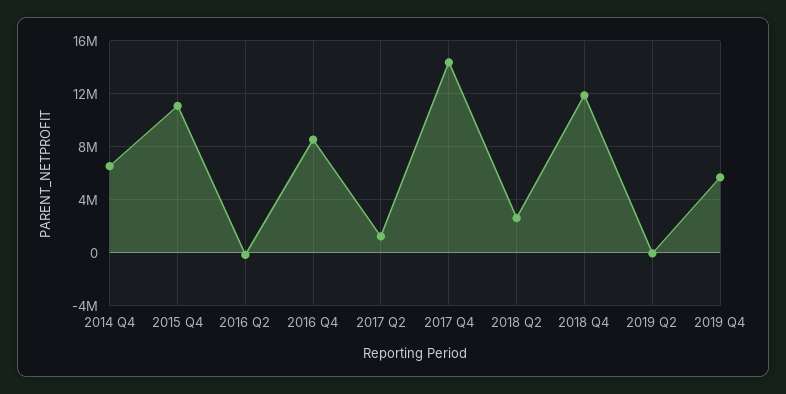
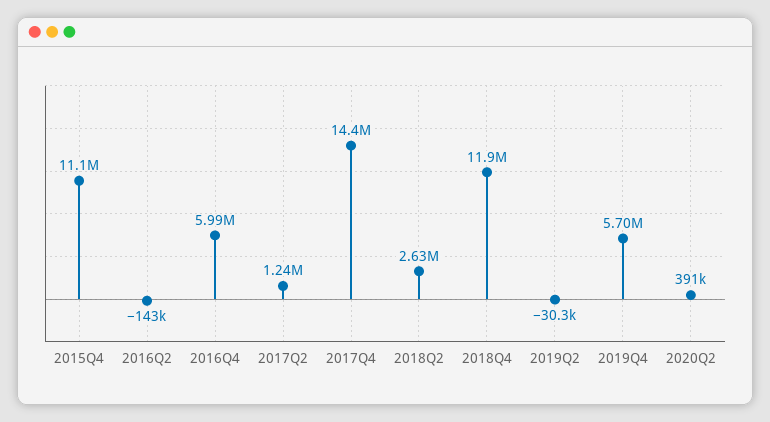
2014 Q4: 6500000 -> none
2016 Q4: 8500000 -> 5990000
2020Q2: none -> 391000

